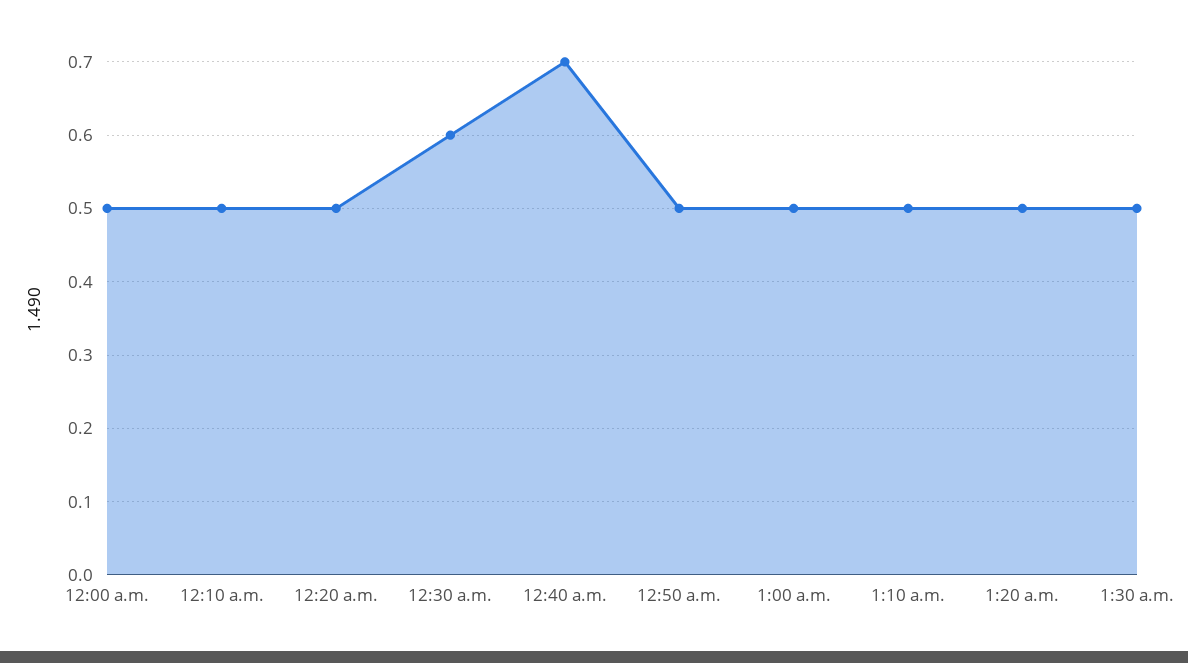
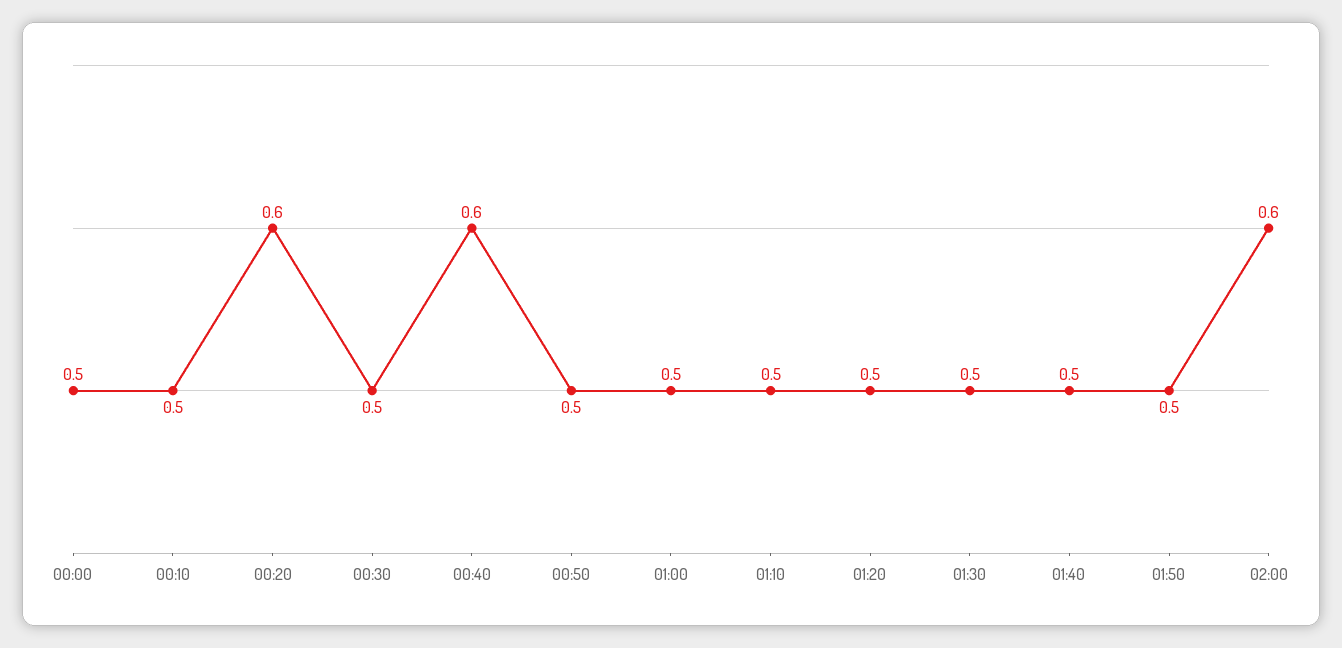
12:20 a.m.: 0.5 -> 0.6
12:30 a.m.: 0.6 -> 0.5
12:40 a.m.: 0.7 -> 0.6
01:40: none -> 0.5
01:50: none -> 0.5
02:00: none -> 0.6

